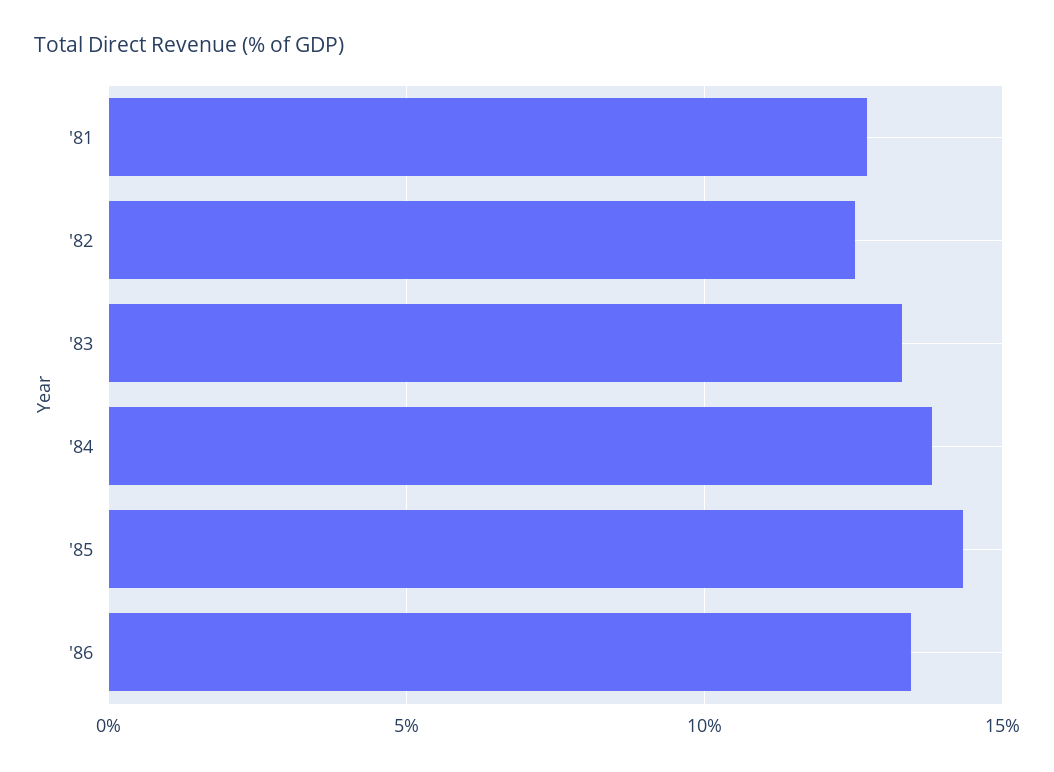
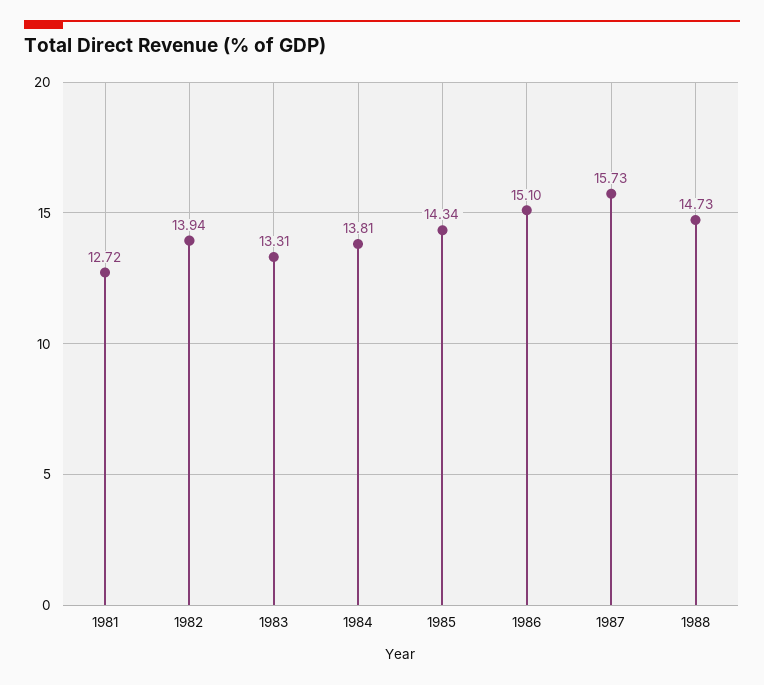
'82: 12.5 -> 13.94
'86: 13.5 -> 15.1
1987: none -> 15.73
1988: none -> 14.73

